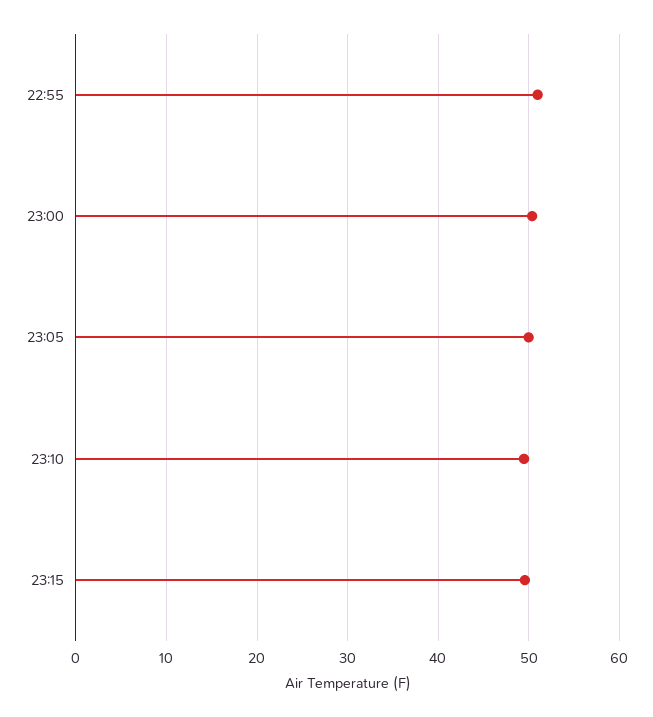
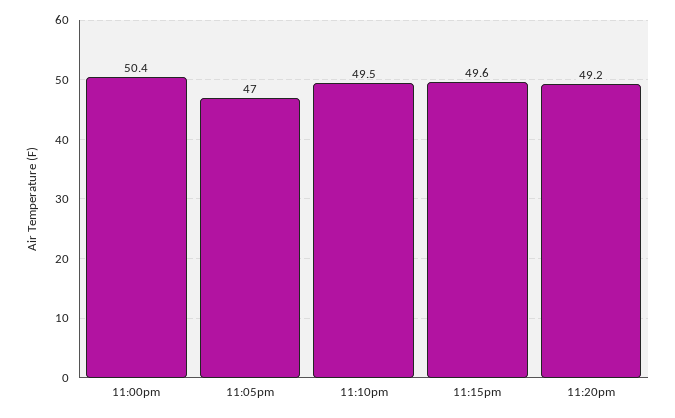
22:55: 51 -> none
23:05: 50 -> 47
11:20pm: none -> 49.2

